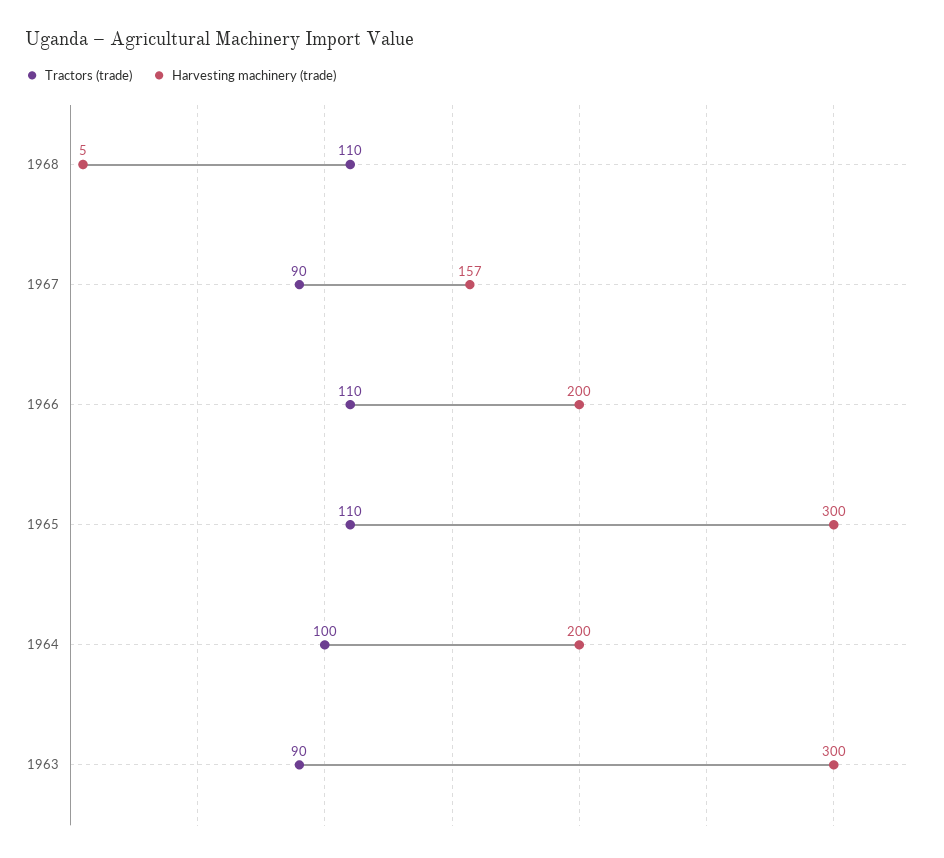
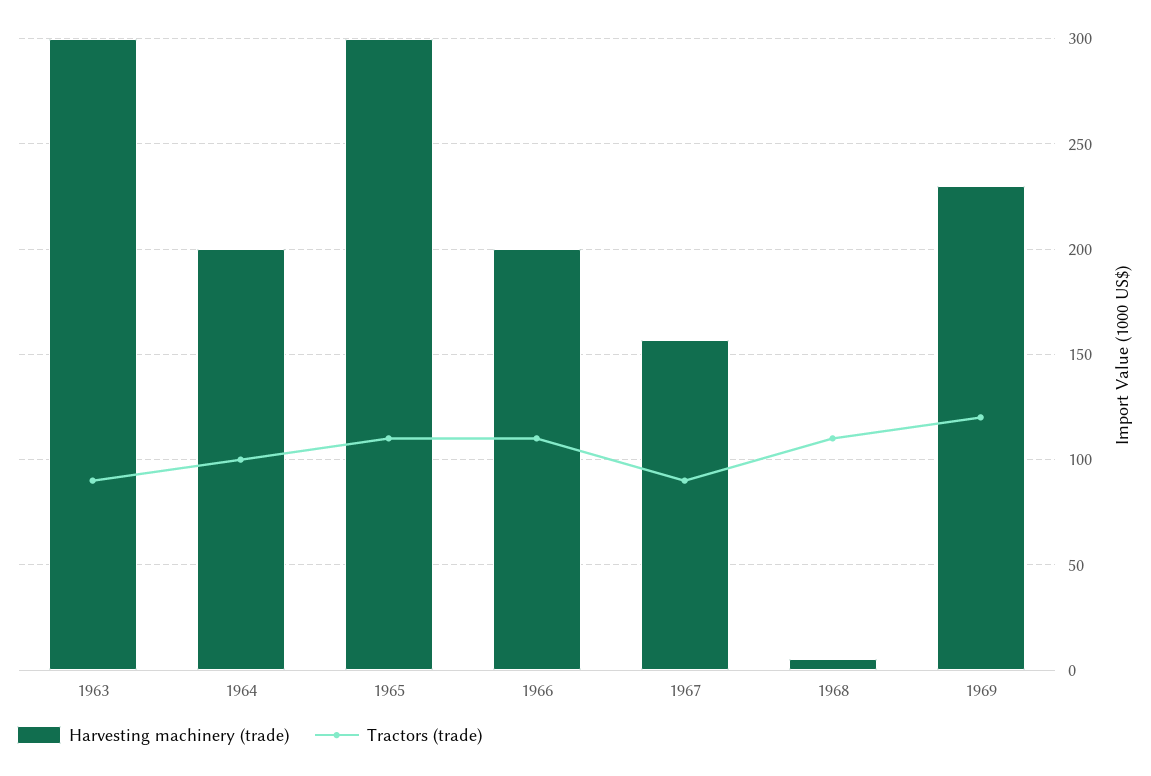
Harvesting machinery (trade), 1969: none -> 230
Tractors (trade), 1969: none -> 120

